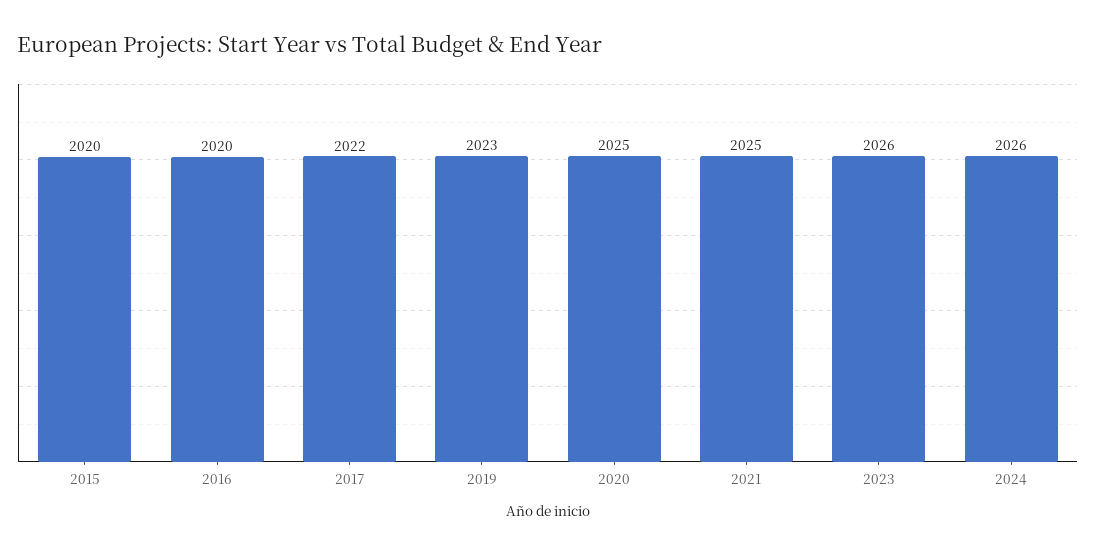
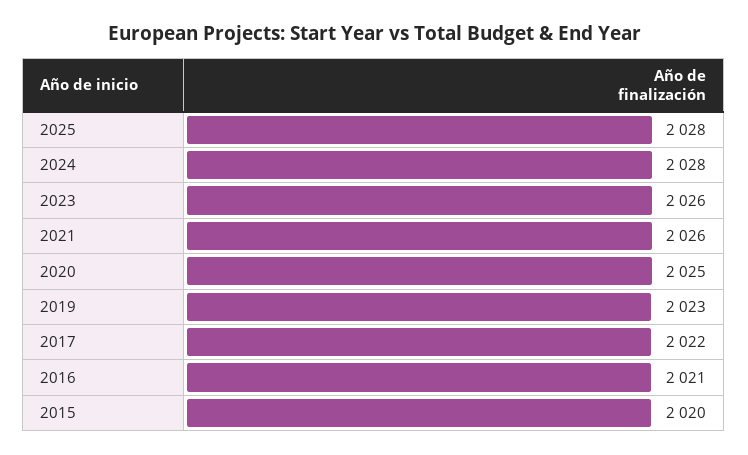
2016: 2020 -> 2021
2021: 2025 -> 2026
2024: 2026 -> 2028
2025: none -> 2028

